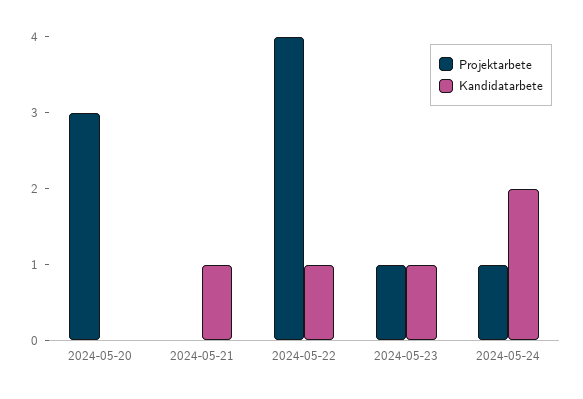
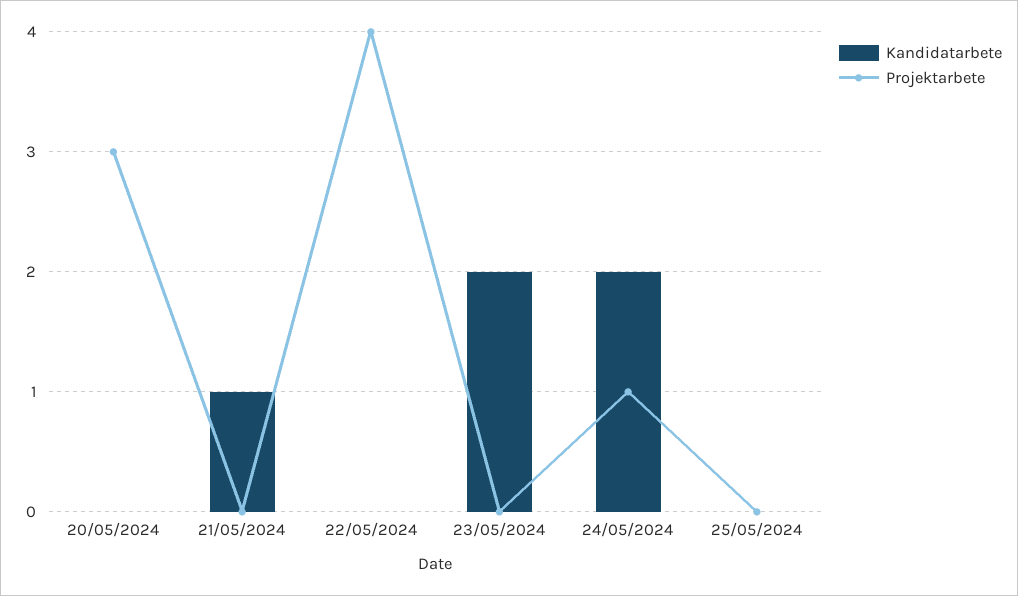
Kandidatarbete, 2024-05-22: 1 -> 0
Projektarbete, 2024-05-23: 1 -> 0
Kandidatarbete, 2024-05-23: 1 -> 2
Kandidatarbete, 25/05/2024: none -> 0
Projektarbete, 25/05/2024: none -> 0

